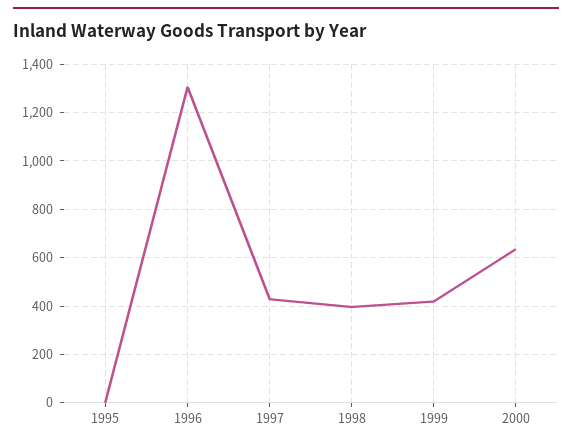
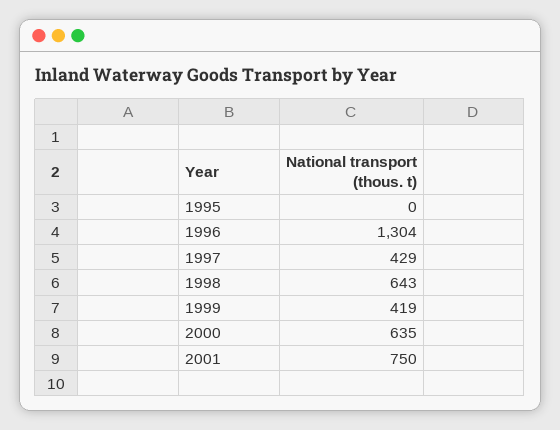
1998: 400 -> 643
2001: none -> 750

